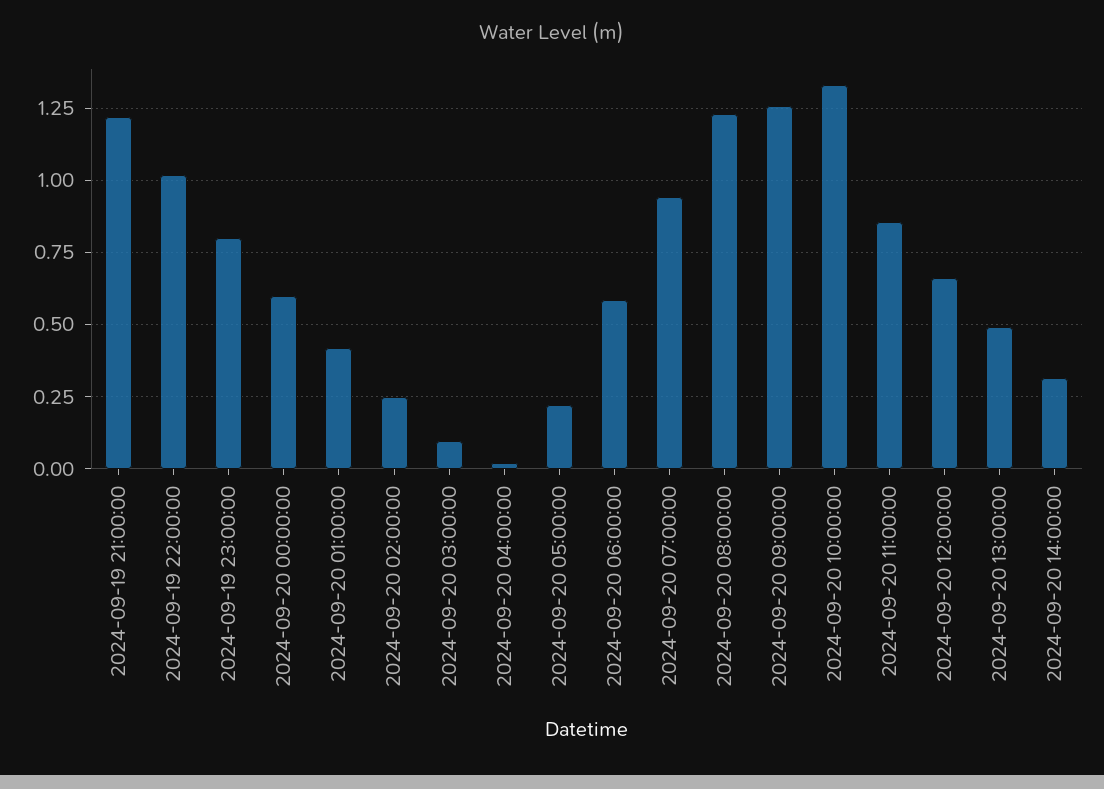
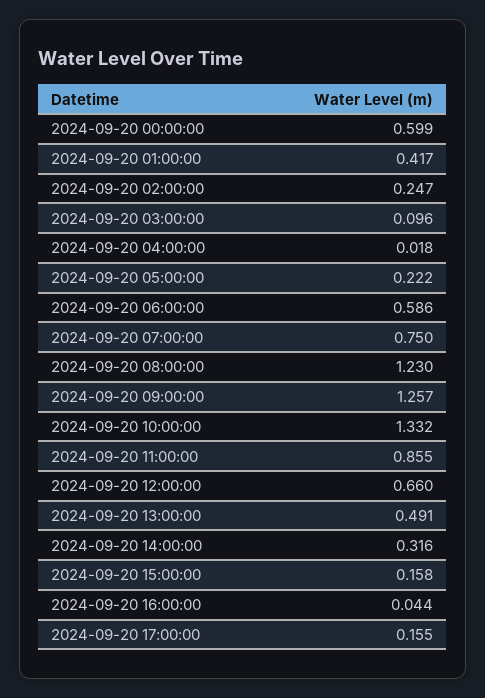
2024-09-19 21:00:00: 1.225 -> none
2024-09-19 22:00:00: 1.025 -> none
2024-09-19 23:00:00: 0.8 -> none
2024-09-20 07:00:00: 0.95 -> 0.75
2024-09-20 15:00:00: none -> 0.158
2024-09-20 16:00:00: none -> 0.044
2024-09-20 17:00:00: none -> 0.155

